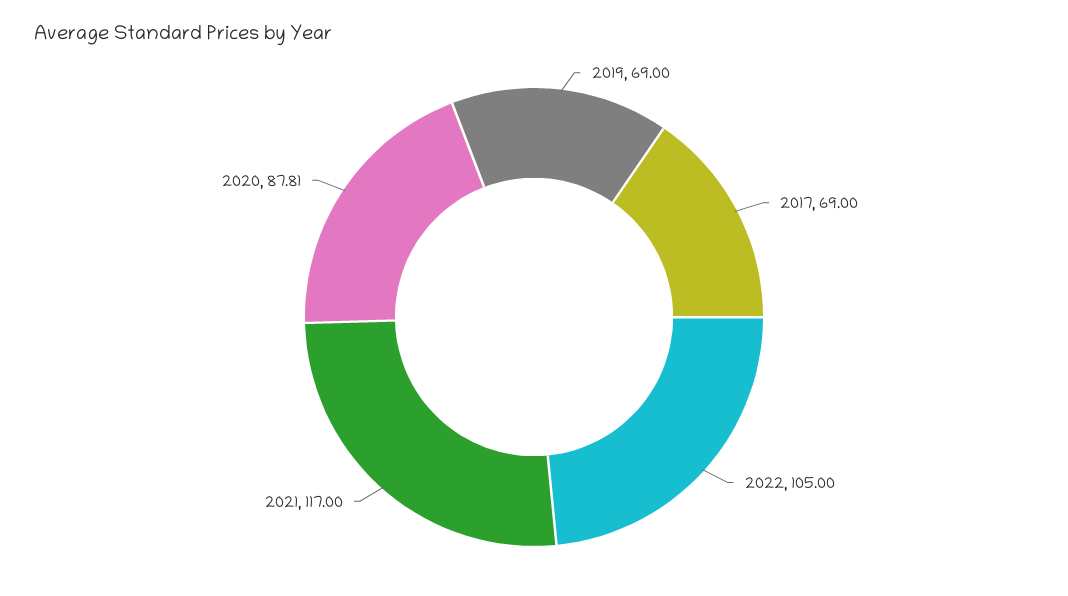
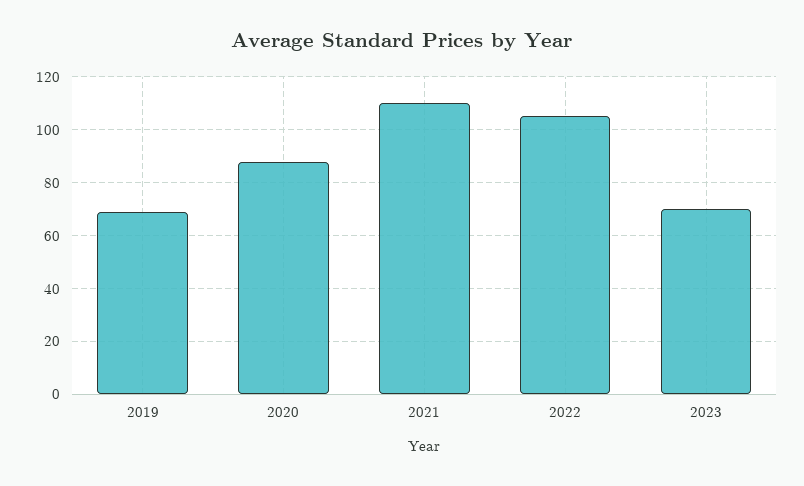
2017: 69 -> none
2021: 117 -> 110
2023: none -> 70

